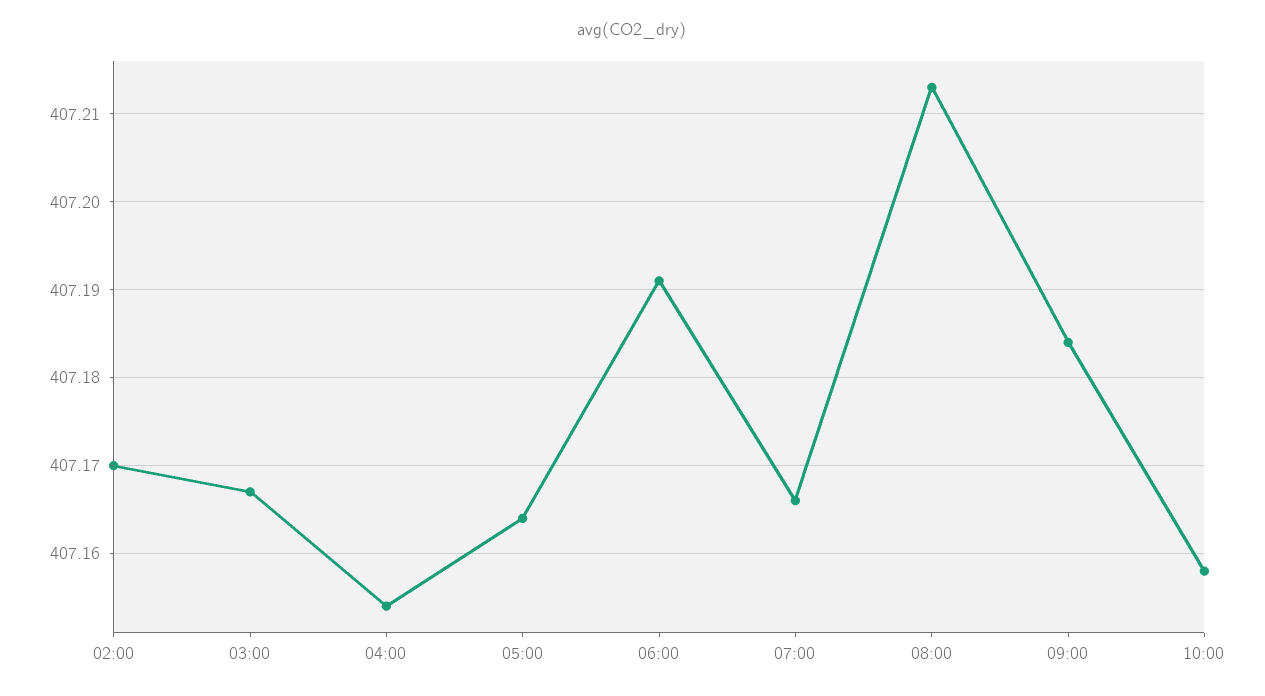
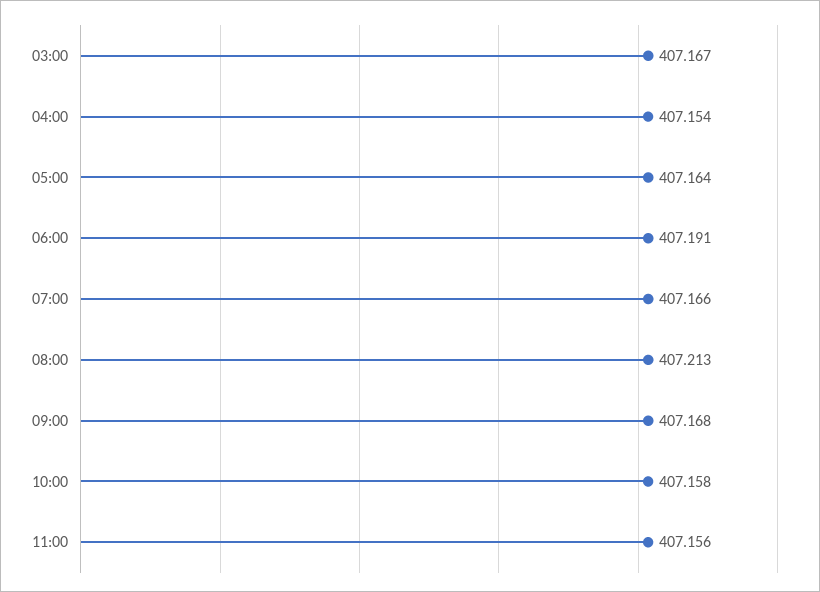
02:00: 407.17 -> none
09:00: 407.184 -> 407.168
11:00: none -> 407.156

